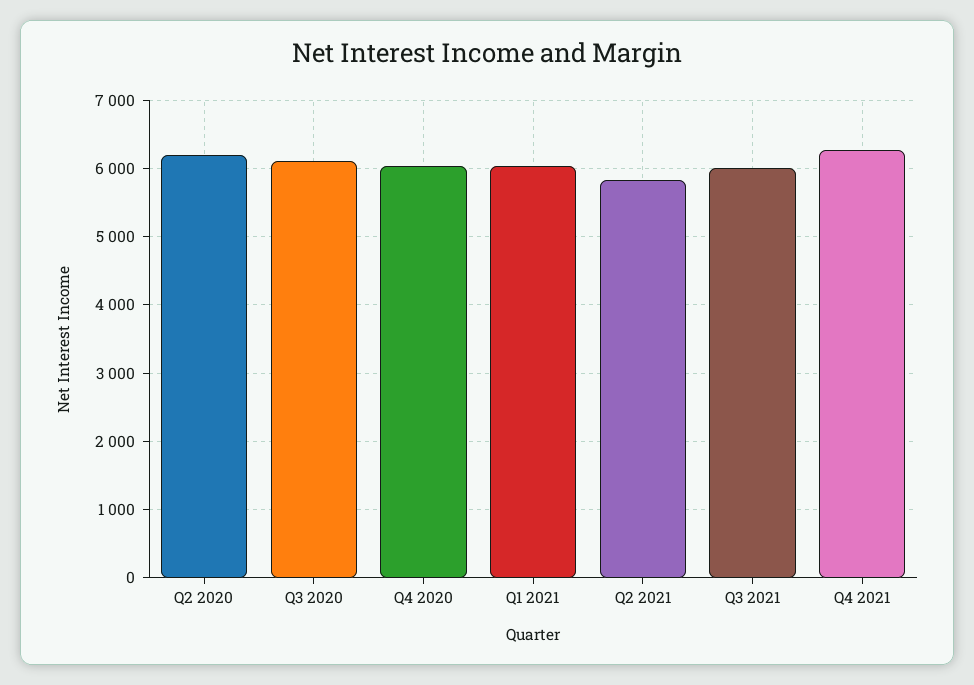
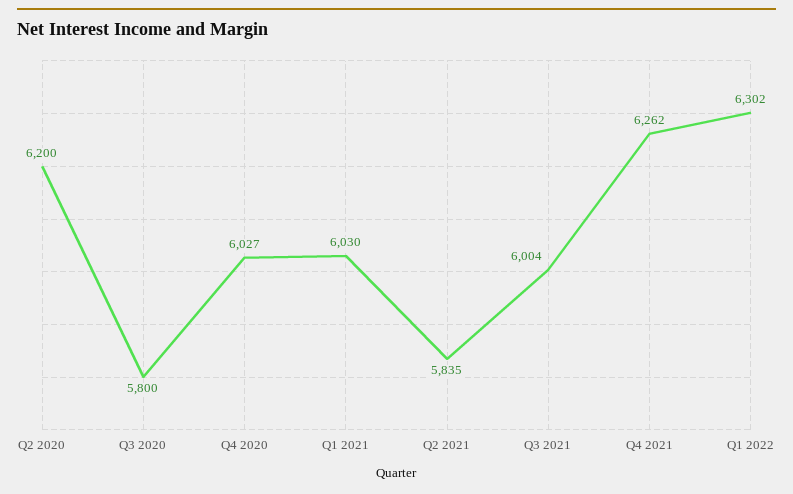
Q3 2020: 6100 -> 5800
Q1 2022: none -> 6302

